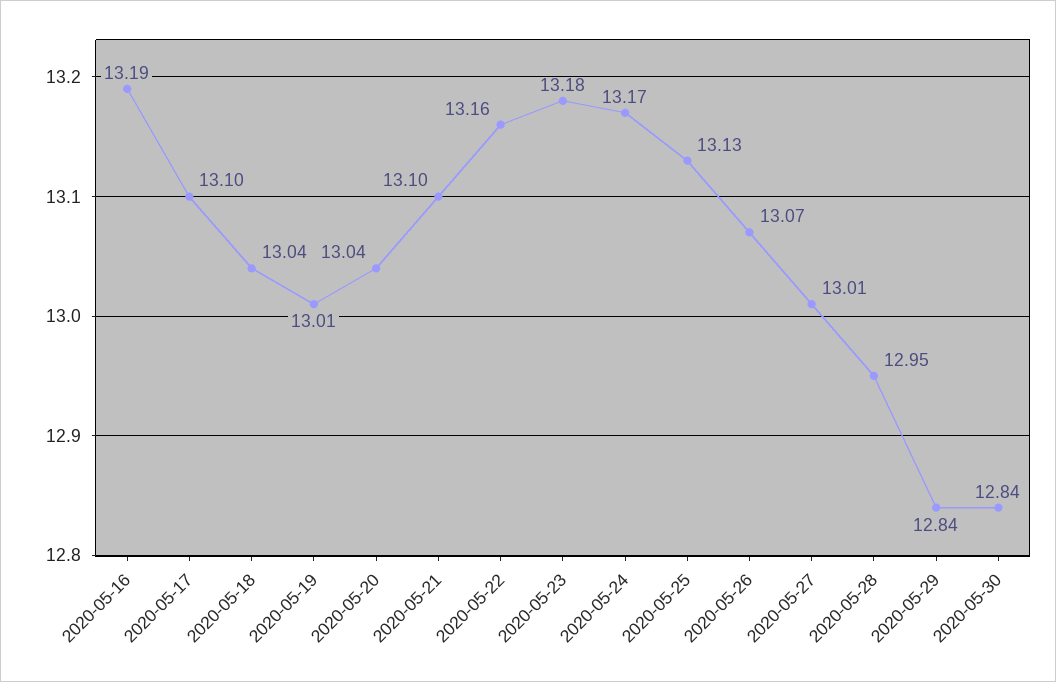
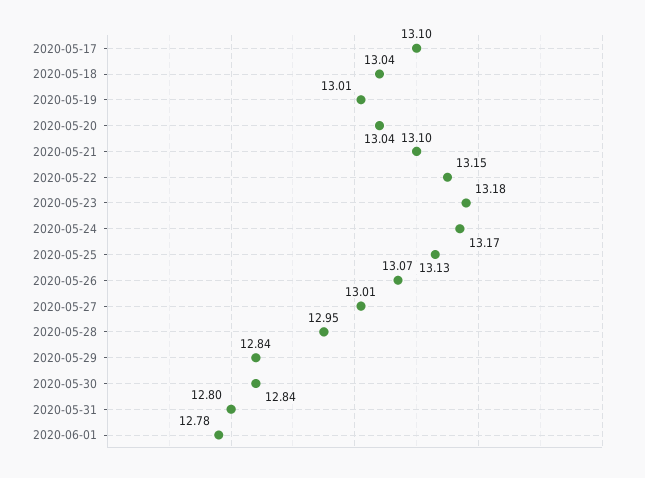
2020-05-16: 13.19 -> none
2020-05-22: 13.16 -> 13.15
2020-05-31: none -> 12.8
2020-06-01: none -> 12.78

